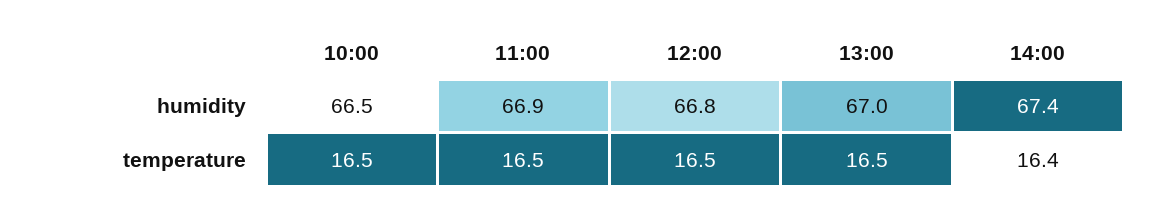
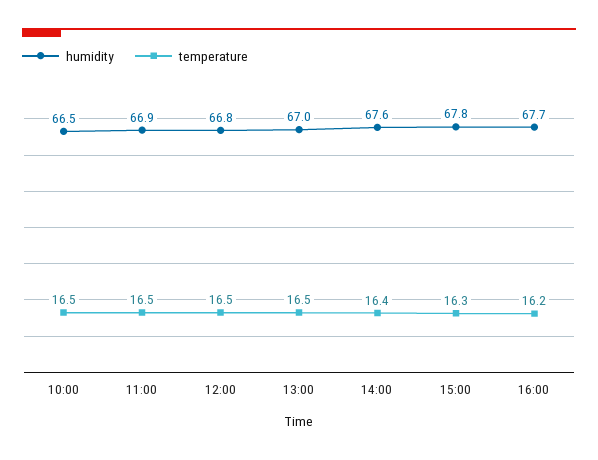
humidity, 14:00: 67.4 -> 67.6
humidity, 15:00: none -> 67.8
temperature, 15:00: none -> 16.3
humidity, 16:00: none -> 67.7
temperature, 16:00: none -> 16.2

